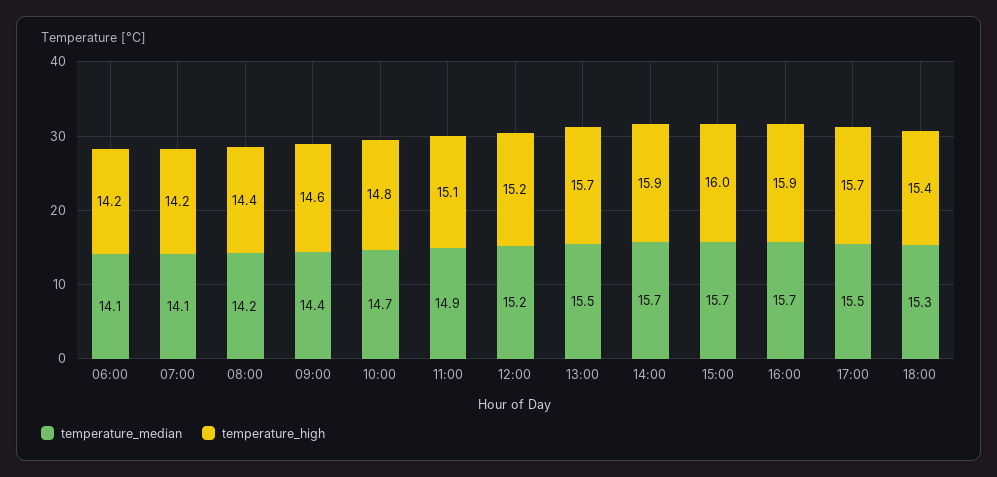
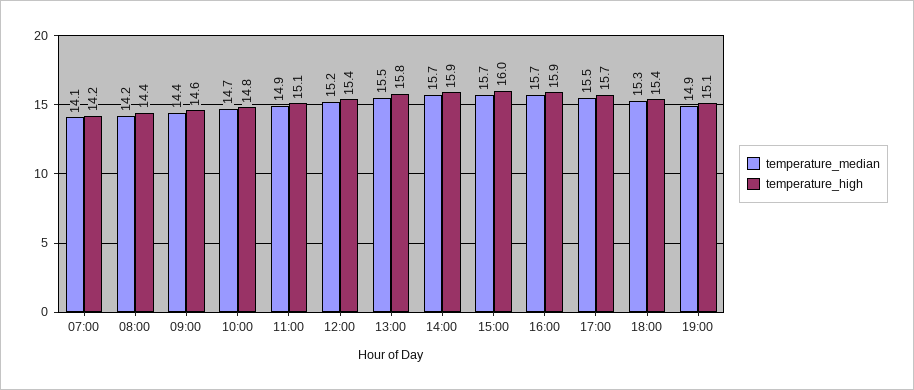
temperature_median, 06:00: 14.1 -> none
temperature_high, 06:00: 14.2 -> none
temperature_high, 12:00: 15.2 -> 15.4
temperature_high, 13:00: 15.7 -> 15.8
temperature_median, 19:00: none -> 14.9
temperature_high, 19:00: none -> 15.1

